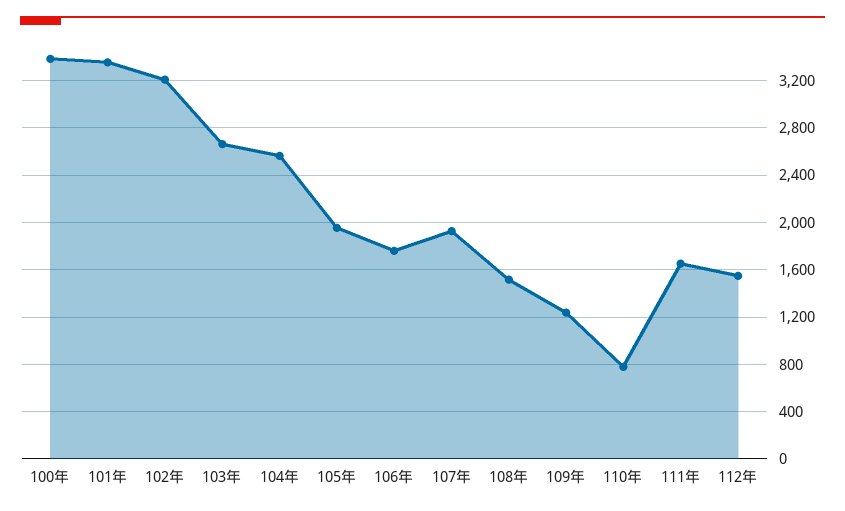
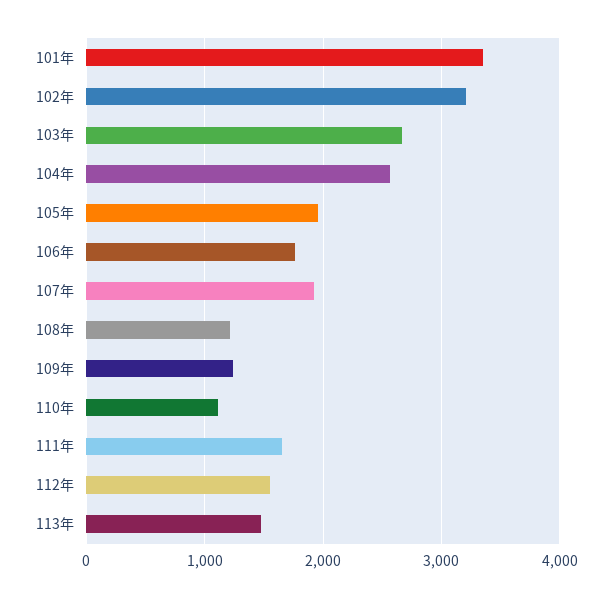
100年: 3400 -> none
108年: 1500 -> 1200
110年: 800 -> 1100
113年: none -> 1500

